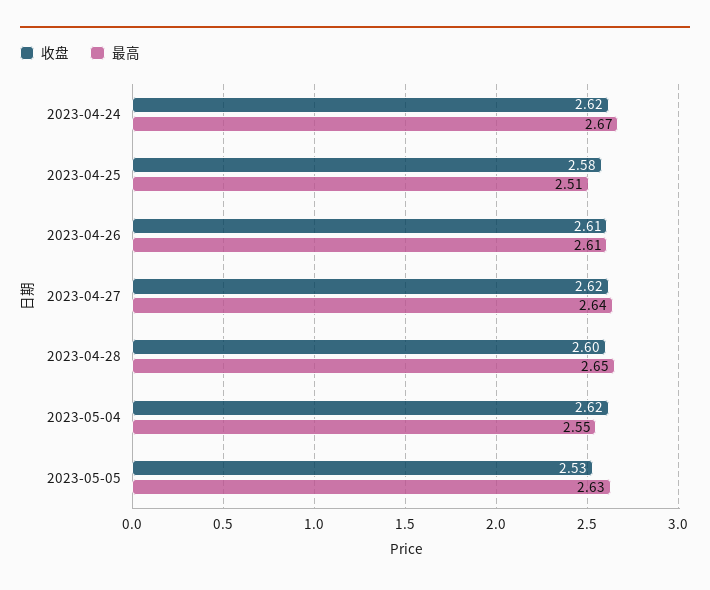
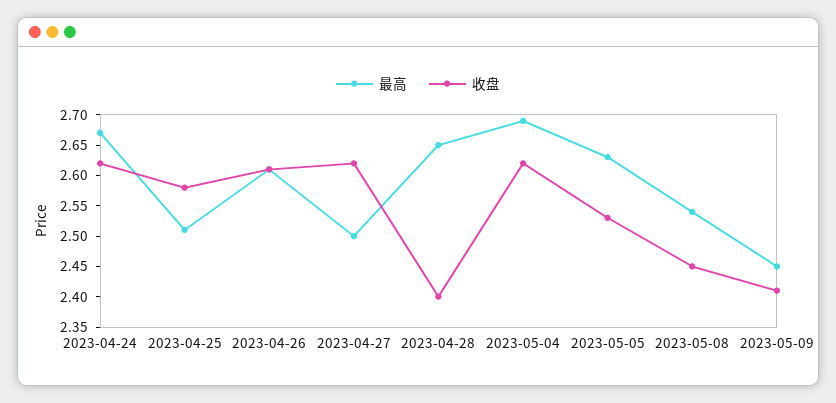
最高, 2023-04-27: 2.64 -> 2.5
收盘, 2023-04-28: 2.6 -> 2.4
最高, 2023-05-04: 2.55 -> 2.7
最高, 2023-05-08: none -> 2.55
收盘, 2023-05-08: none -> 2.45
最高, 2023-05-09: none -> 2.45
收盘, 2023-05-09: none -> 2.4

